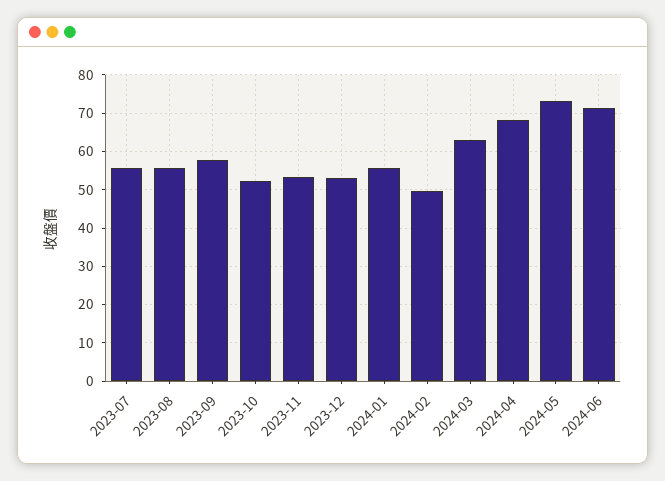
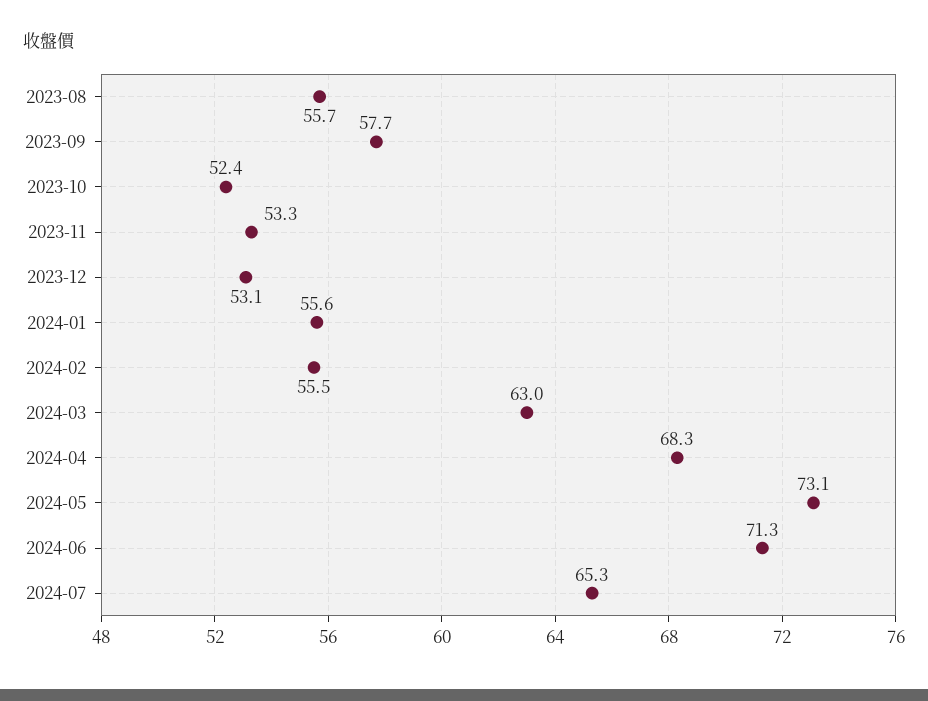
2023-07: 56 -> none
2024-02: 50 -> 55.5
2024-07: none -> 65.3

